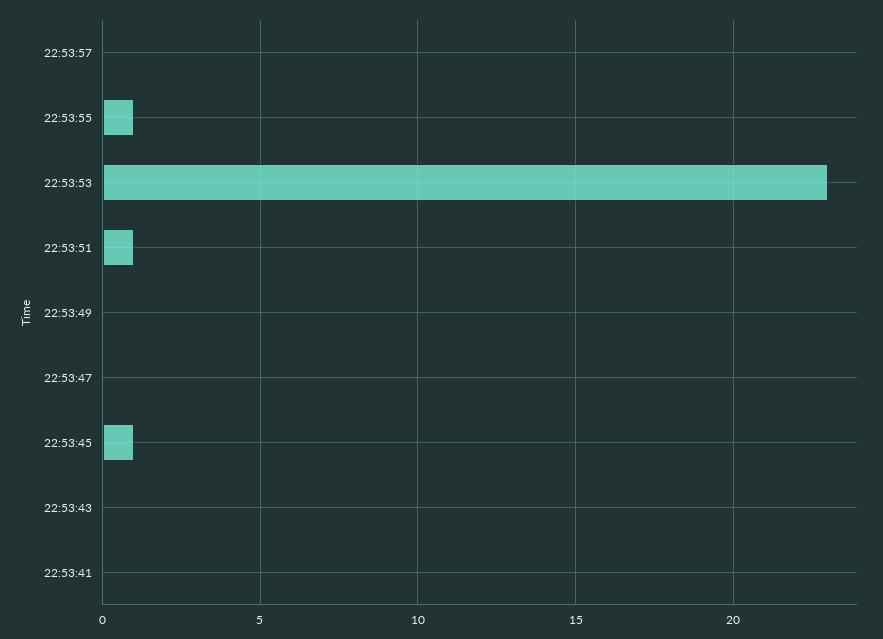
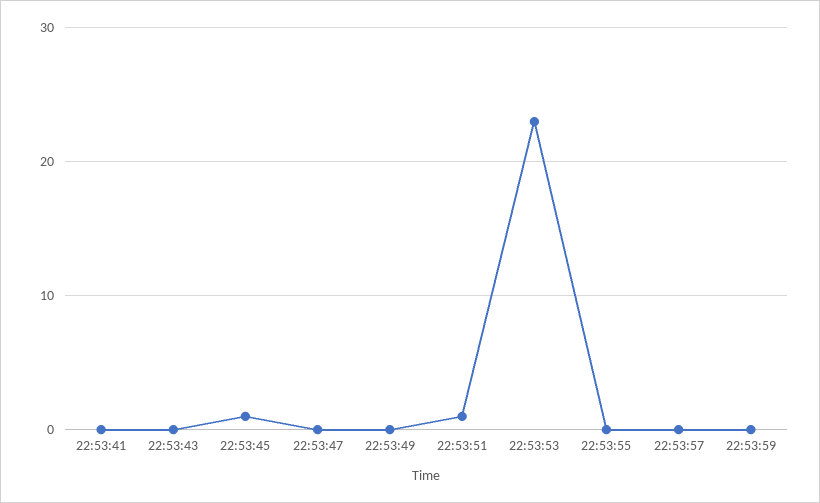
22:53:55: 1 -> 0
22:53:59: none -> 0

